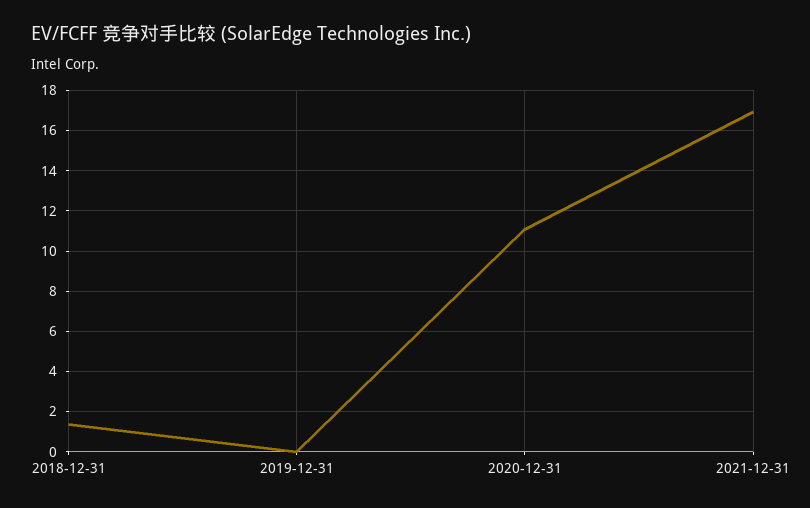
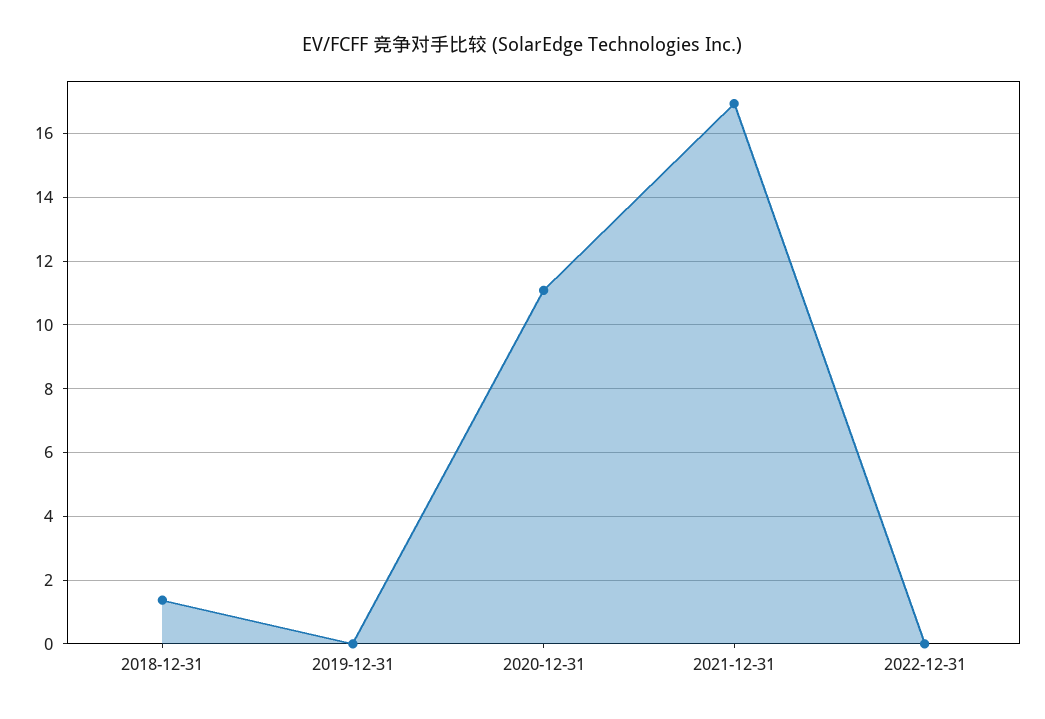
2022-12-31: none -> 0

